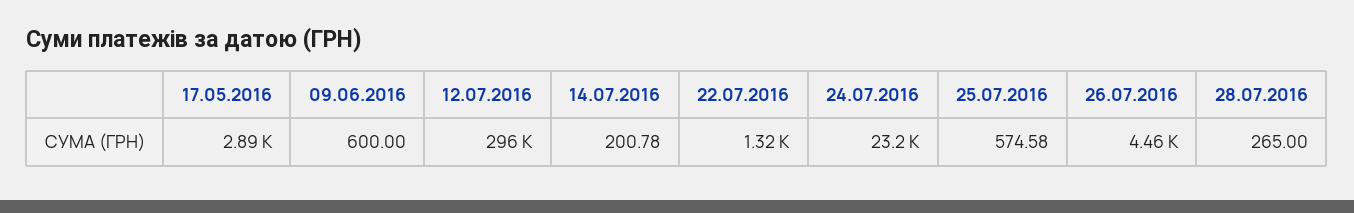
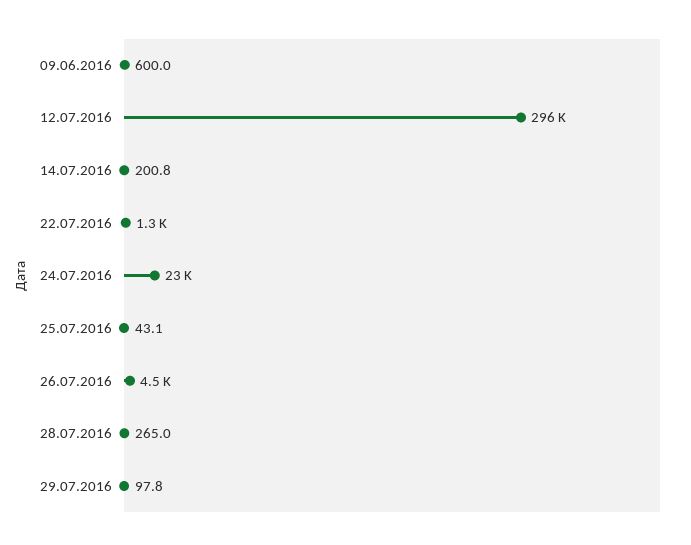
17.05.2016: 2890 -> none
25.07.2016: 574.58 -> 43.1
29.07.2016: none -> 97.8

